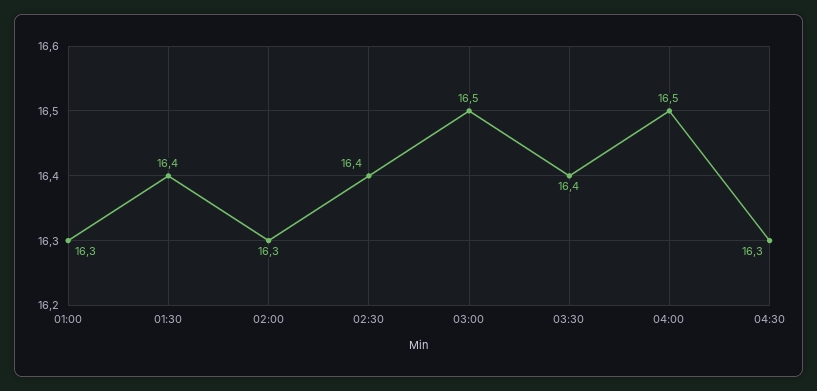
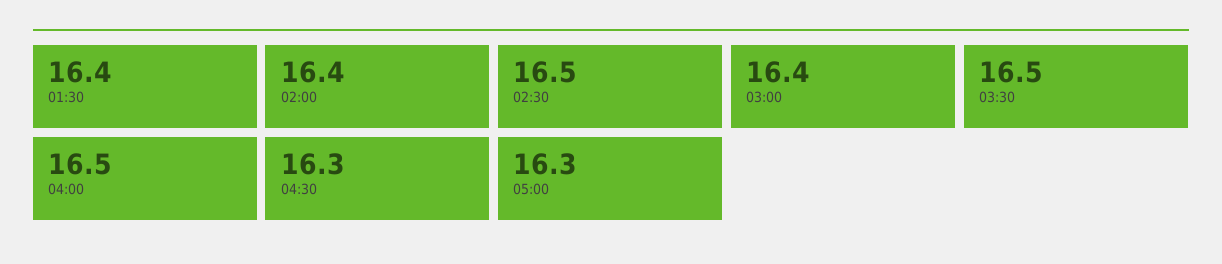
01:00: 16.3 -> none
02:00: 16.3 -> 16.4
02:30: 16.4 -> 16.5
03:00: 16.5 -> 16.4
03:30: 16.4 -> 16.5
05:00: none -> 16.3

